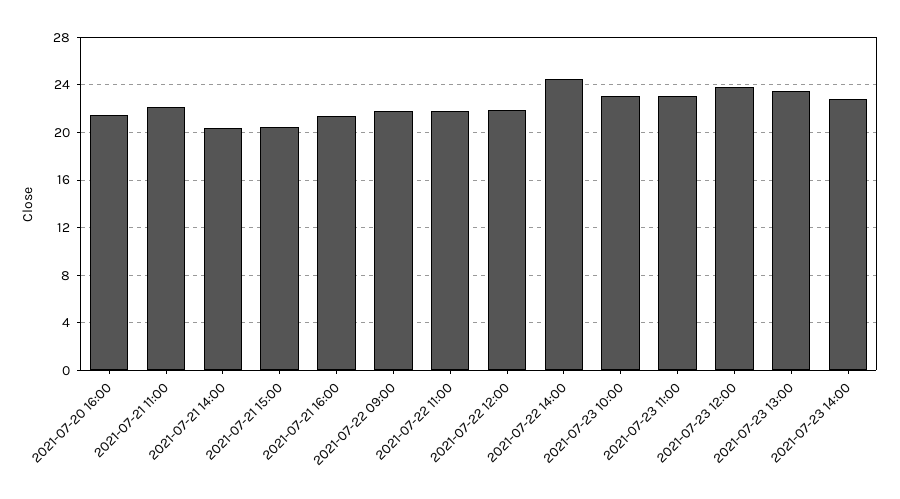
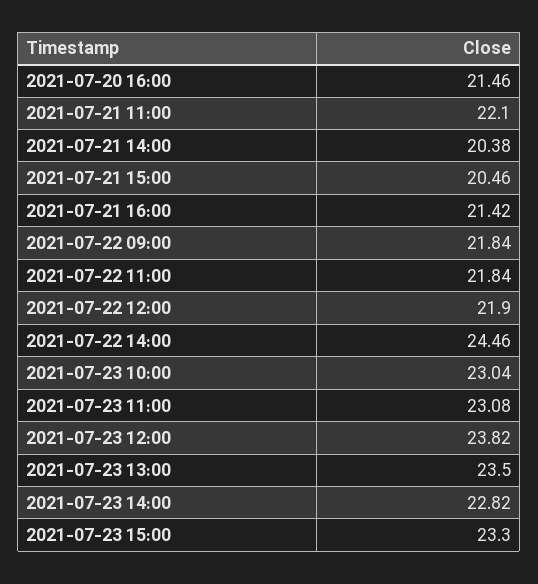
2021-07-23 15:00: none -> 23.3

